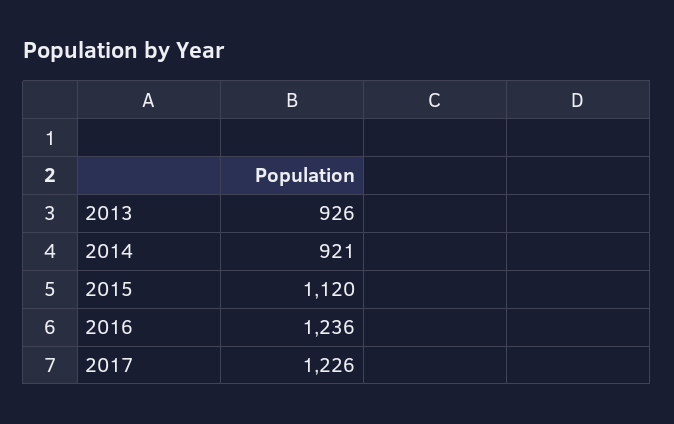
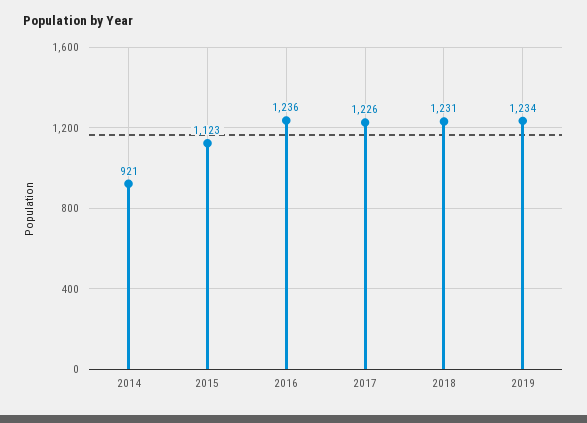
2013: 926 -> none
2015: 1120 -> 1123
2018: none -> 1231
2019: none -> 1234

